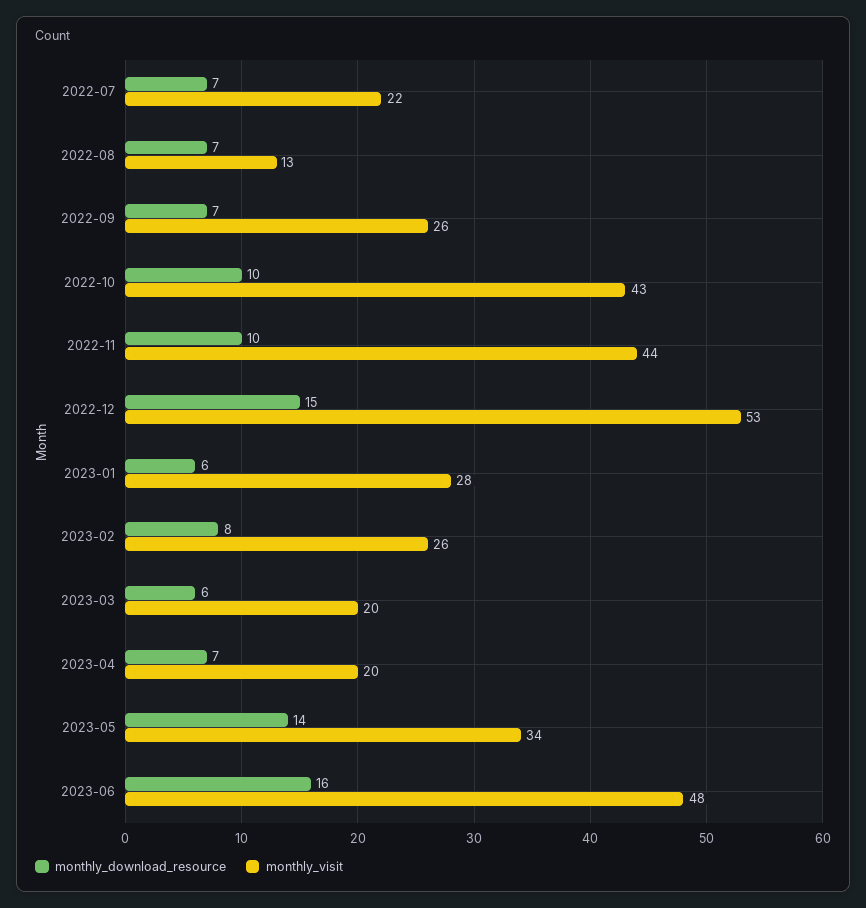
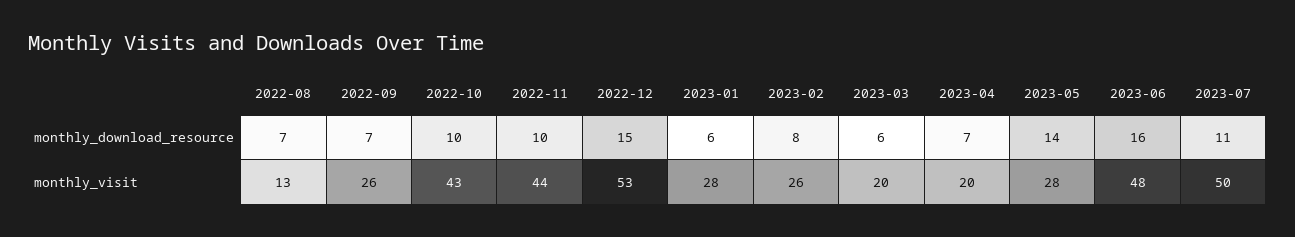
monthly_download_resource, 2022-07: 7 -> none
monthly_visit, 2022-07: 22 -> none
monthly_visit, 2023-05: 34 -> 28
monthly_download_resource, 2023-07: none -> 11
monthly_visit, 2023-07: none -> 50

